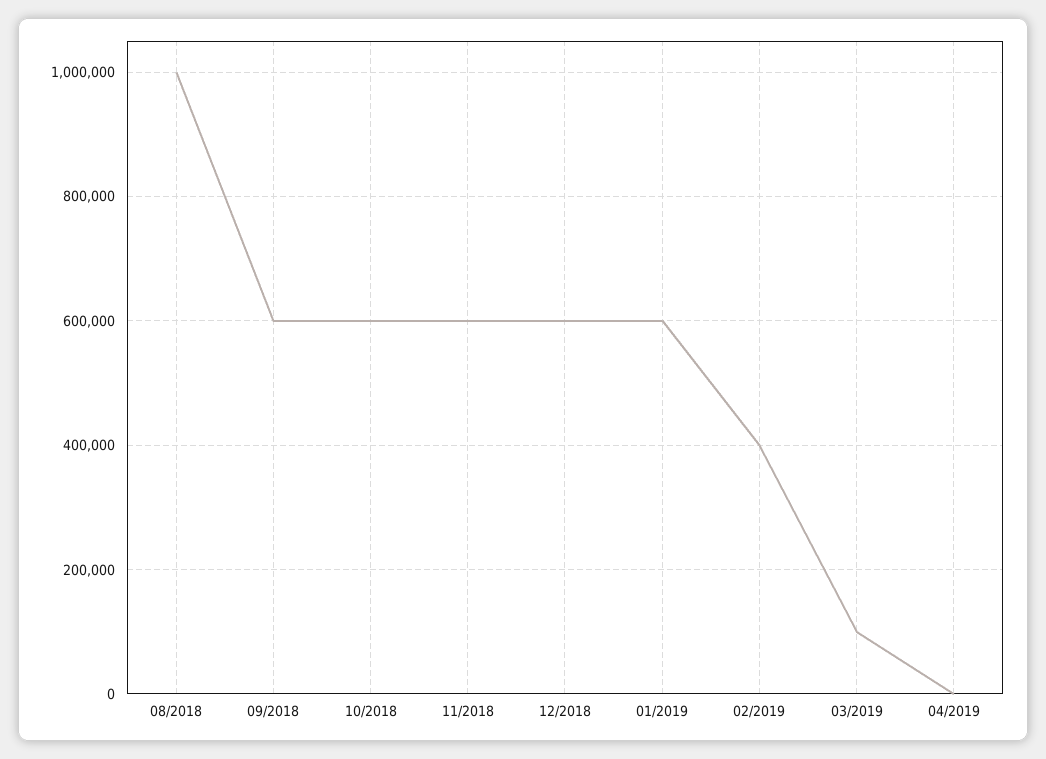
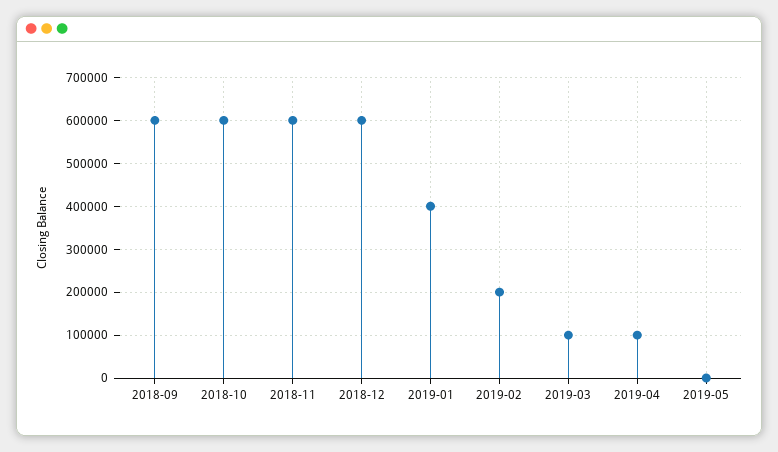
08/2018: 1000000 -> none
01/2019: 600000 -> 400000
02/2019: 400000 -> 200000
04/2019: 0 -> 100000
2019-05: none -> 0

